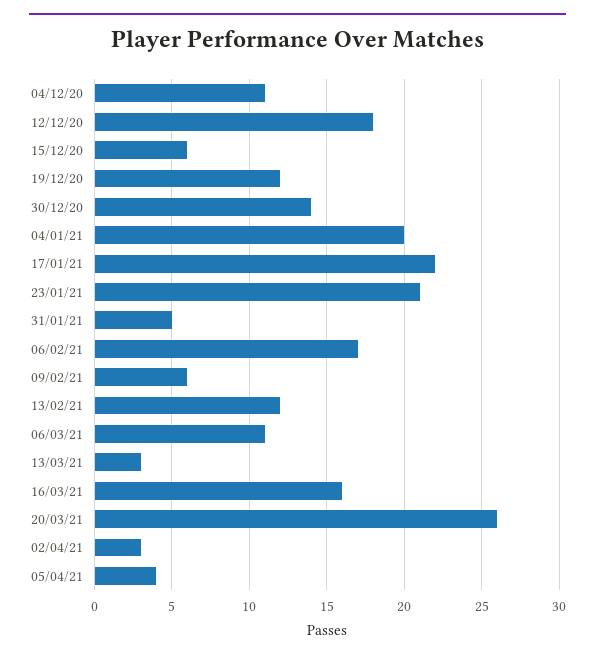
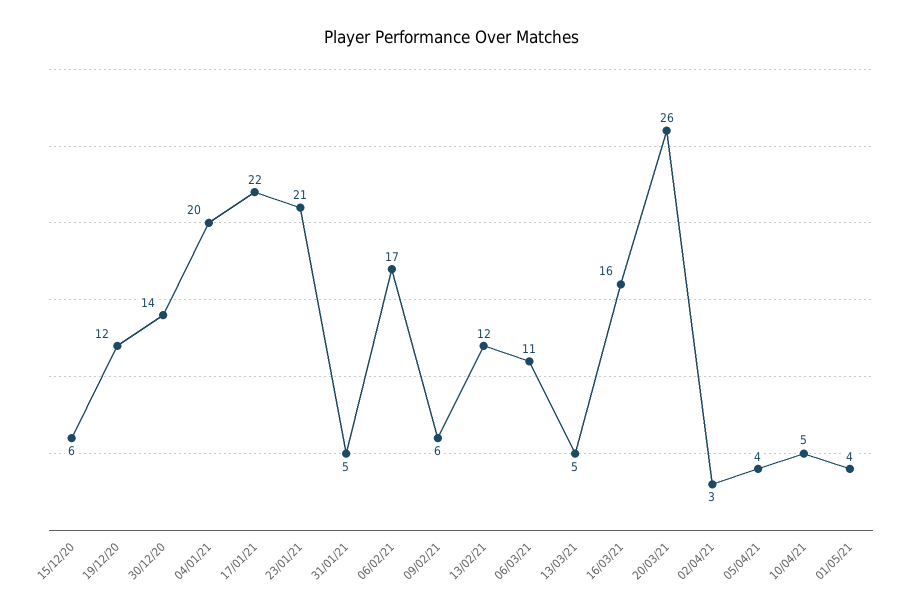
04/12/20: 11 -> none
12/12/20: 18 -> none
13/03/21: 3 -> 5
10/04/21: none -> 5
01/05/21: none -> 4

